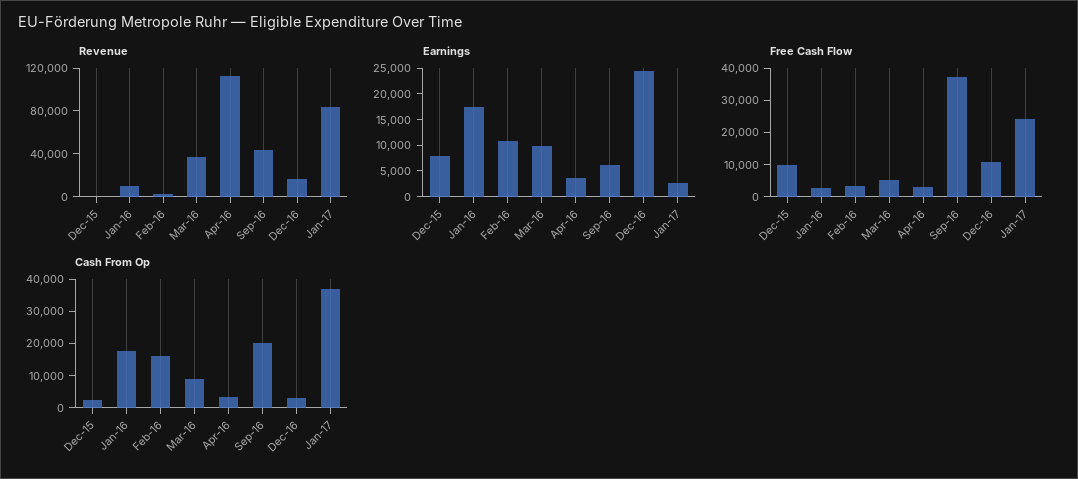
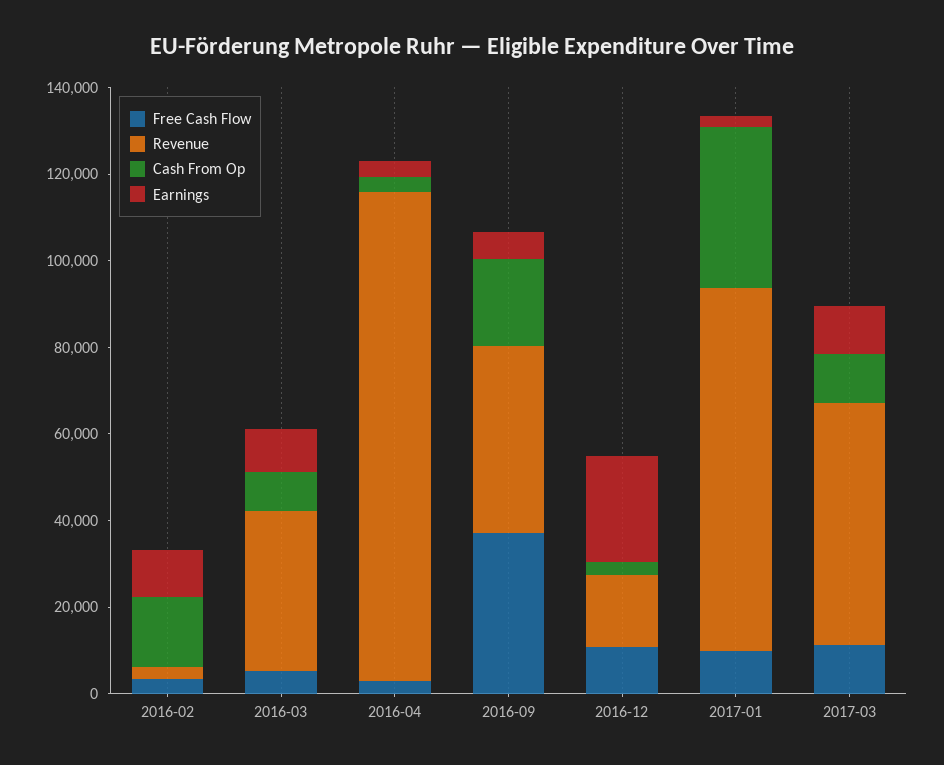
Revenue, Dec-15: 0 -> none
Revenue, Jan-16: 10000 -> none
Earnings, Dec-15: 7500 -> none
Earnings, Jan-16: 17500 -> none
Free Cash Flow, Dec-15: 10000 -> none
Free Cash Flow, Jan-16: 2500 -> none
Free Cash Flow, Jan-17: 25000 -> 10000
Cash From Op, Dec-15: 2500 -> none
Cash From Op, Jan-16: 17500 -> none
Free Cash Flow, 2017-03: none -> 10000
Revenue, 2017-03: none -> 55000
Cash From Op, 2017-03: none -> 10000
Earnings, 2017-03: none -> 10000

